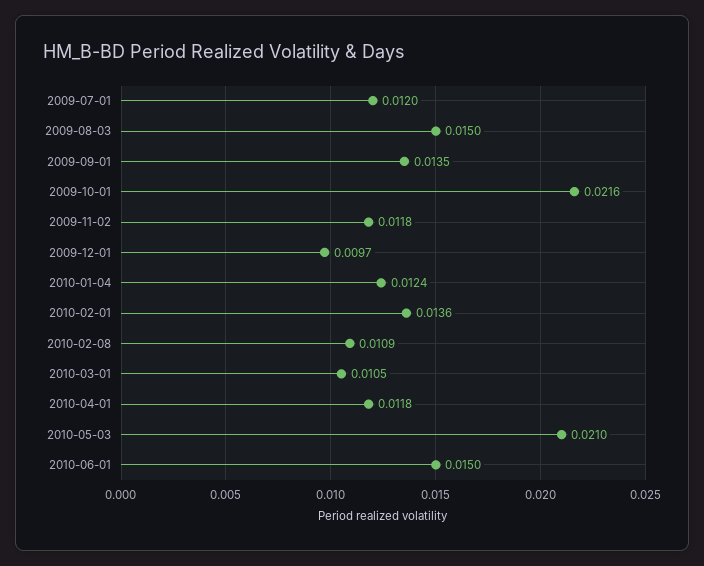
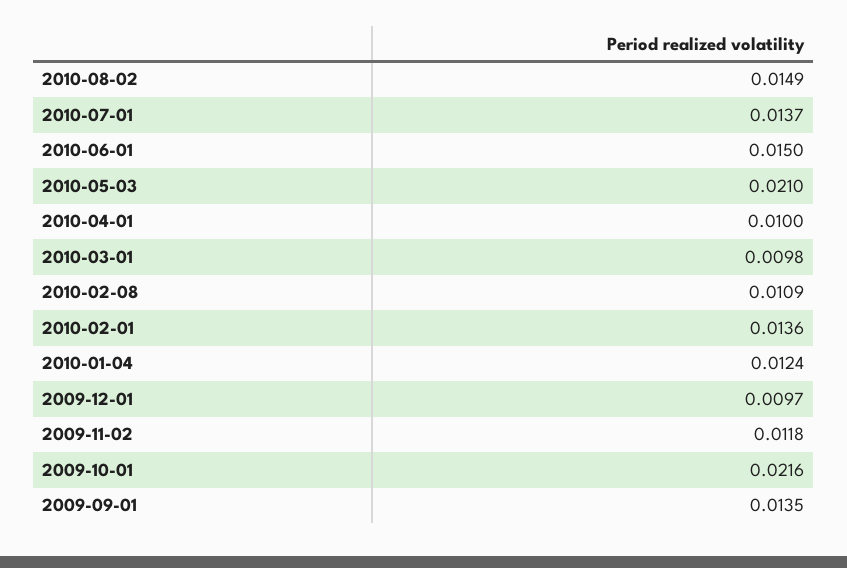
2009-07-01: 0.012 -> none
2009-08-03: 0.015 -> none
2010-03-01: 0.0105 -> 0.0098
2010-04-01: 0.0118 -> 0.01
2010-08-02: none -> 0.0149
2010-07-01: none -> 0.0137

